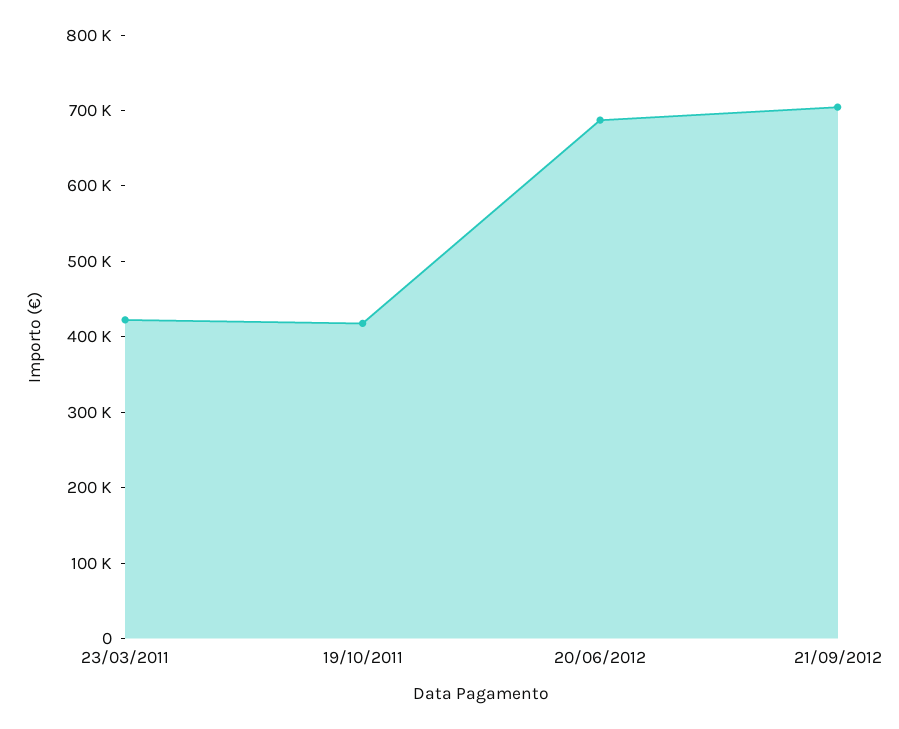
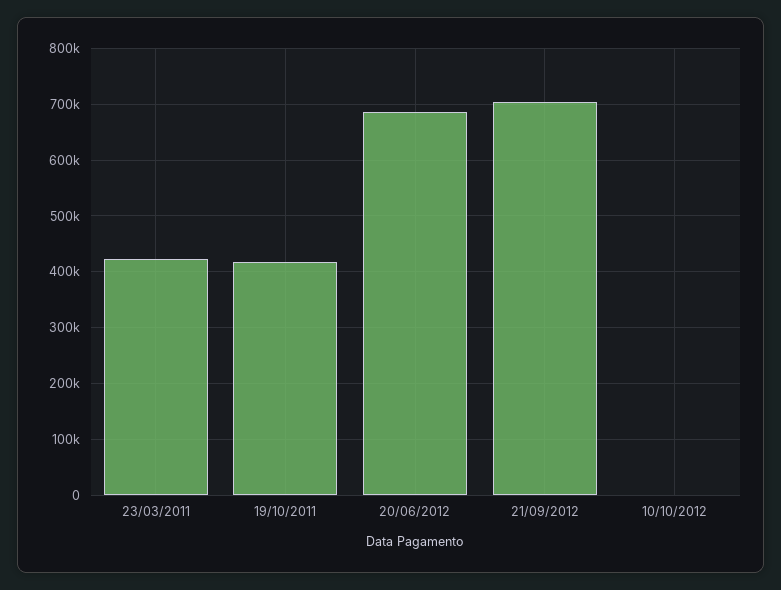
10/10/2012: none -> 0

